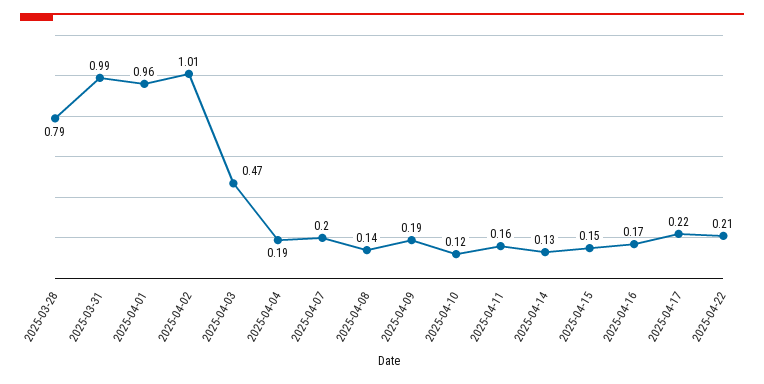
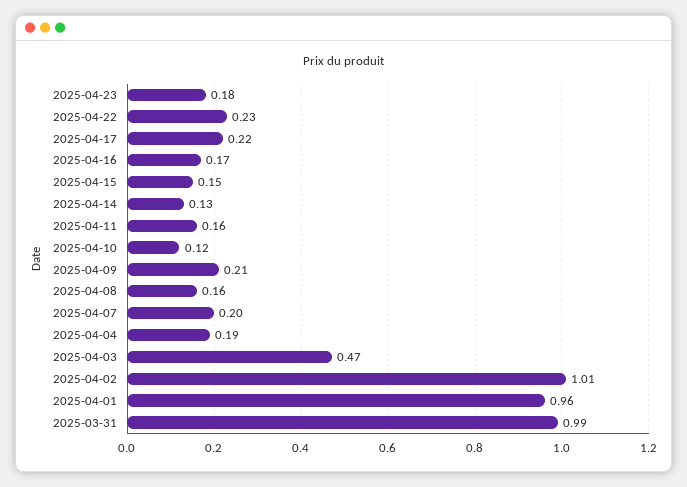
2025-03-28: 0.79 -> none
2025-04-08: 0.14 -> 0.16
2025-04-09: 0.19 -> 0.21
2025-04-22: 0.21 -> 0.23
2025-04-23: none -> 0.18

